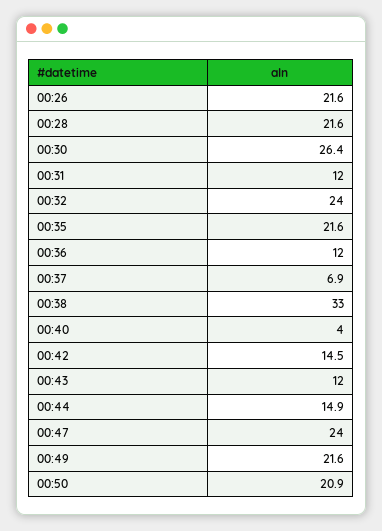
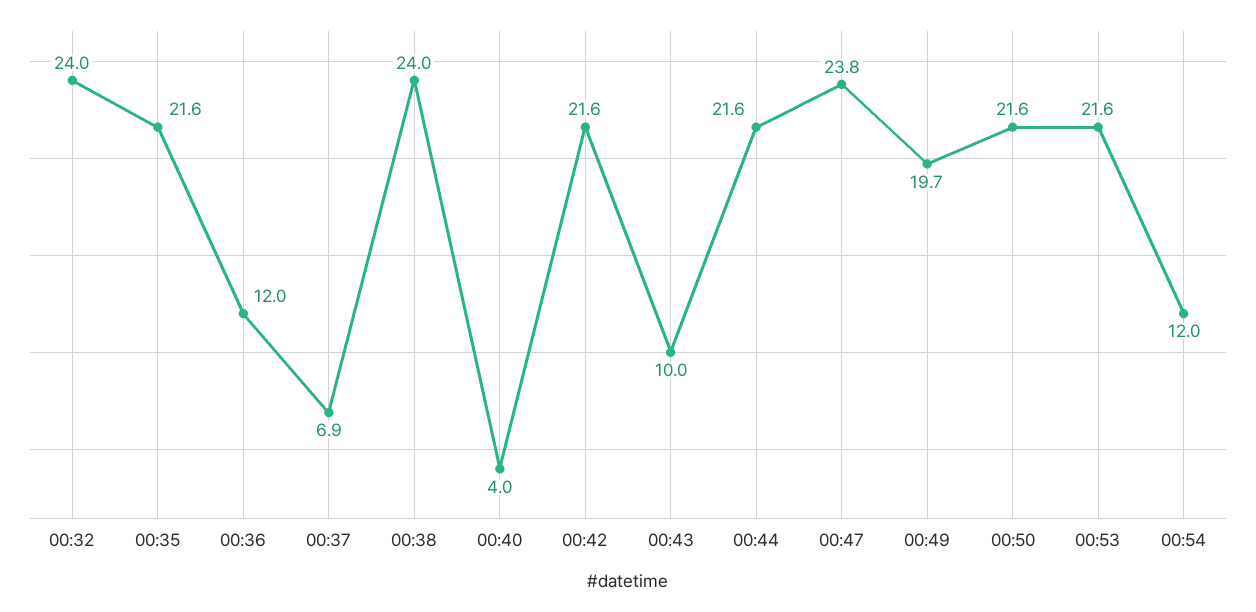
00:26: 21.6 -> none
00:28: 21.6 -> none
00:30: 26.4 -> none
00:31: 12 -> none
00:38: 33 -> 24
00:42: 14.5 -> 21.6
00:43: 12 -> 10
00:44: 14.9 -> 21.6
00:47: 24 -> 23.8
00:49: 21.6 -> 19.7
00:50: 20.9 -> 21.6
00:53: none -> 21.6
00:54: none -> 12

